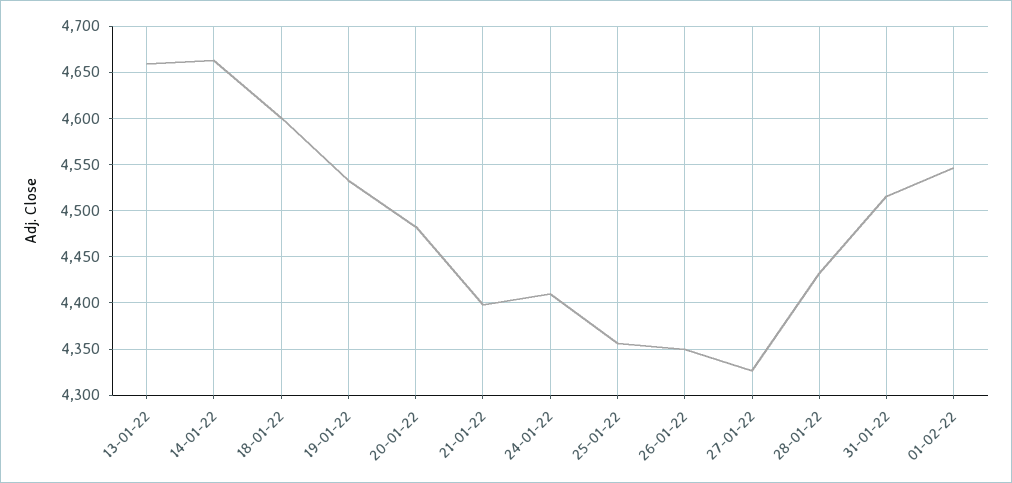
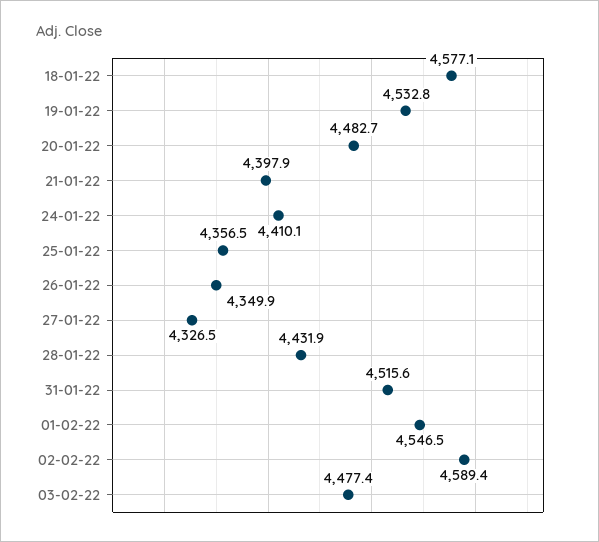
13-01-22: 4660 -> none
14-01-22: 4660 -> none
18-01-22: 4600 -> 4577.1
02-02-22: none -> 4589.4
03-02-22: none -> 4477.4

